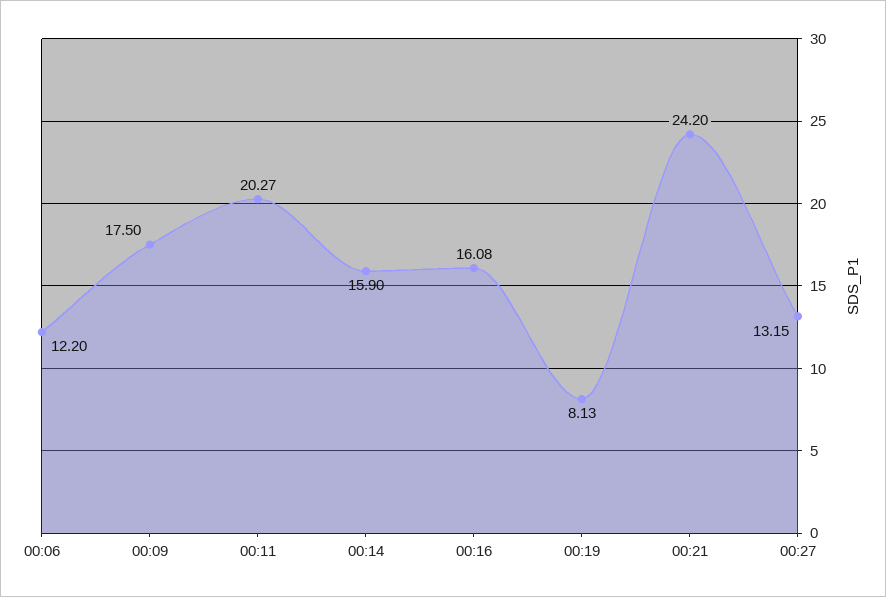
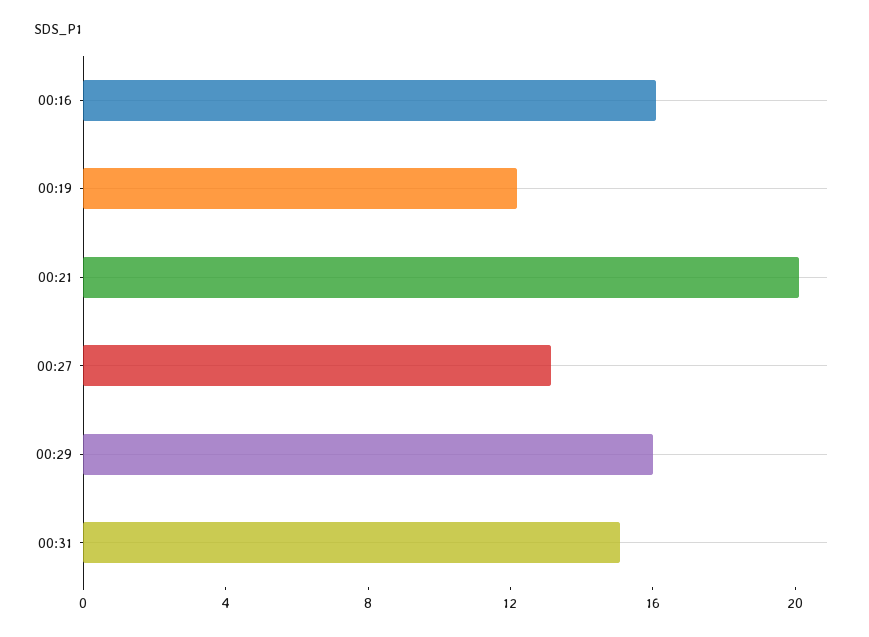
00:06: 12.2 -> none
00:09: 17.5 -> none
00:11: 20.27 -> none
00:14: 15.9 -> none
00:19: 8.13 -> 12
00:21: 24.2 -> 20
00:29: none -> 16
00:31: none -> 15

